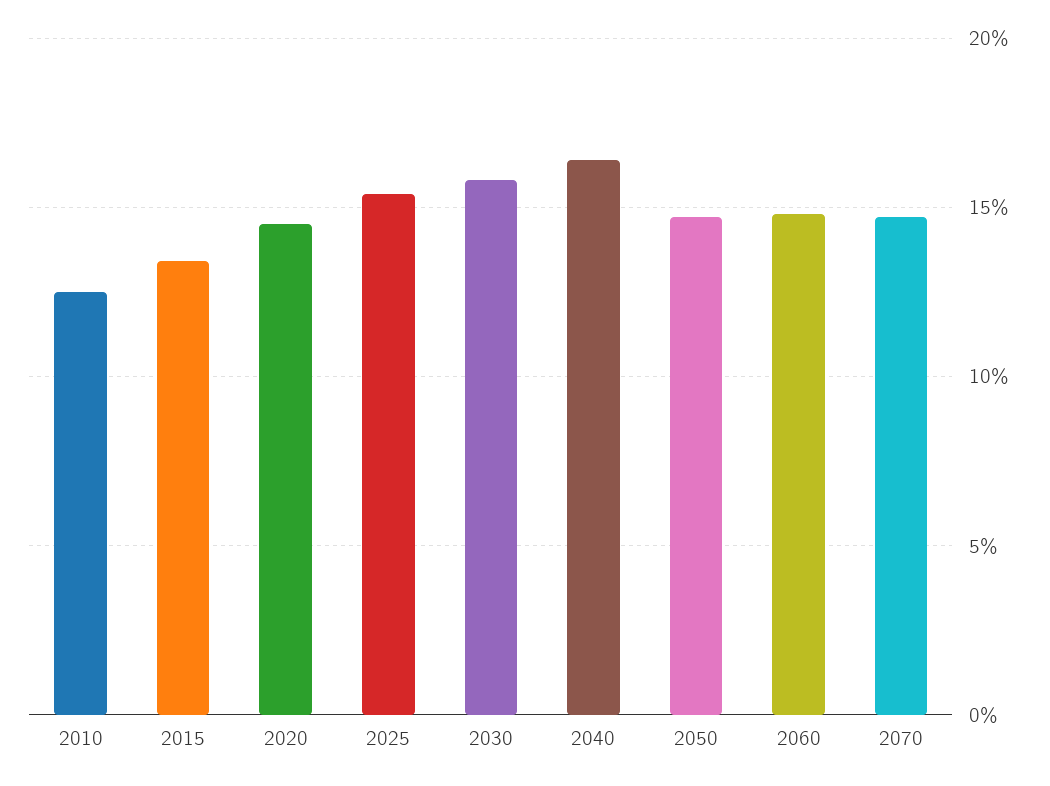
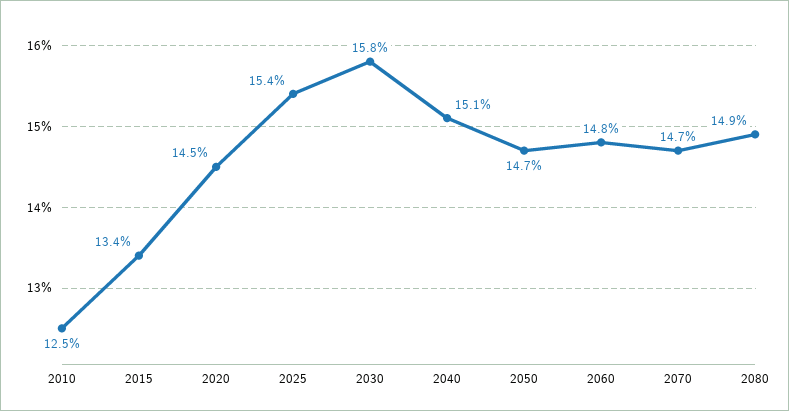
2040: 16.5 -> 15.1
2080: none -> 14.9

